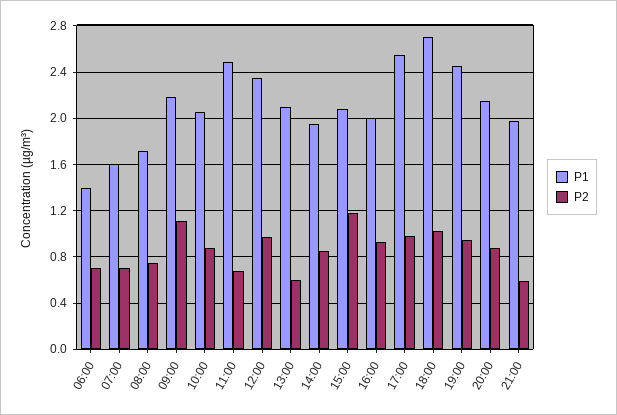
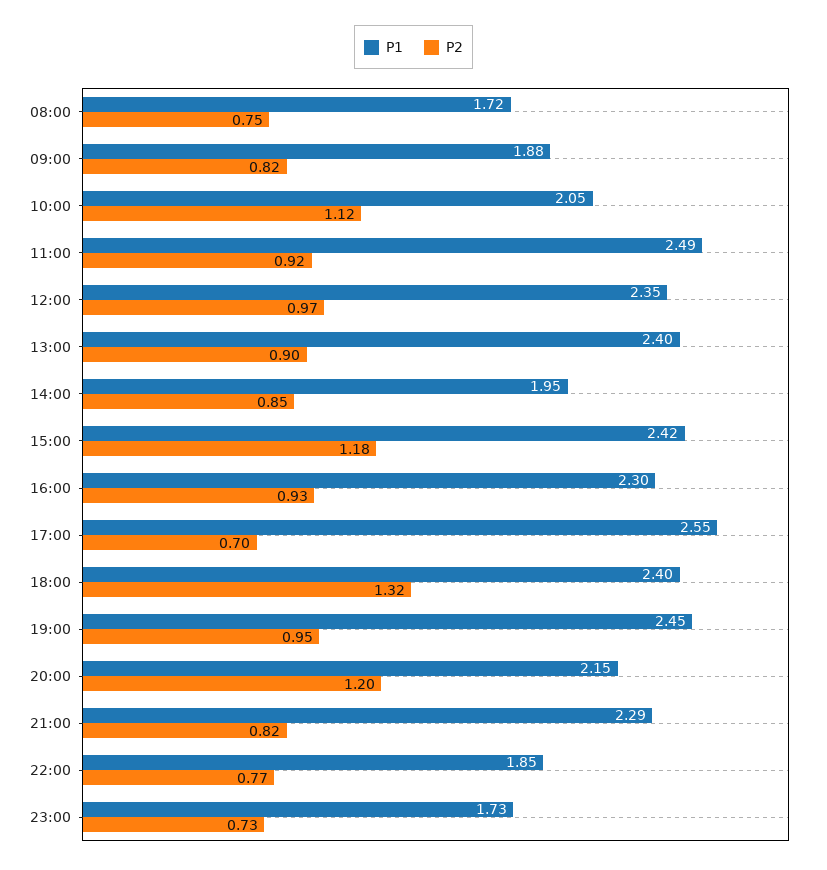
P1, 06:00: 1.4 -> none
P2, 06:00: 0.7 -> none
P1, 07:00: 1.6 -> none
P2, 07:00: 0.7 -> none
P1, 09:00: 2.2 -> 1.88
P2, 09:00: 1.1 -> 0.82
P2, 10:00: 0.9 -> 1.12
P2, 11:00: 0.7 -> 0.92
P1, 13:00: 2.1 -> 2.4
P2, 13:00: 0.6 -> 0.9
P1, 15:00: 2.1 -> 2.42
P1, 16:00: 2 -> 2.3
P2, 17:00: 1 -> 0.7
P1, 18:00: 2.7 -> 2.4
P2, 18:00: 1 -> 1.32
P2, 20:00: 0.9 -> 1.2
P1, 21:00: 2 -> 2.29
P2, 21:00: 0.6 -> 0.82
P1, 22:00: none -> 1.85
P2, 22:00: none -> 0.77
P1, 23:00: none -> 1.73
P2, 23:00: none -> 0.73

